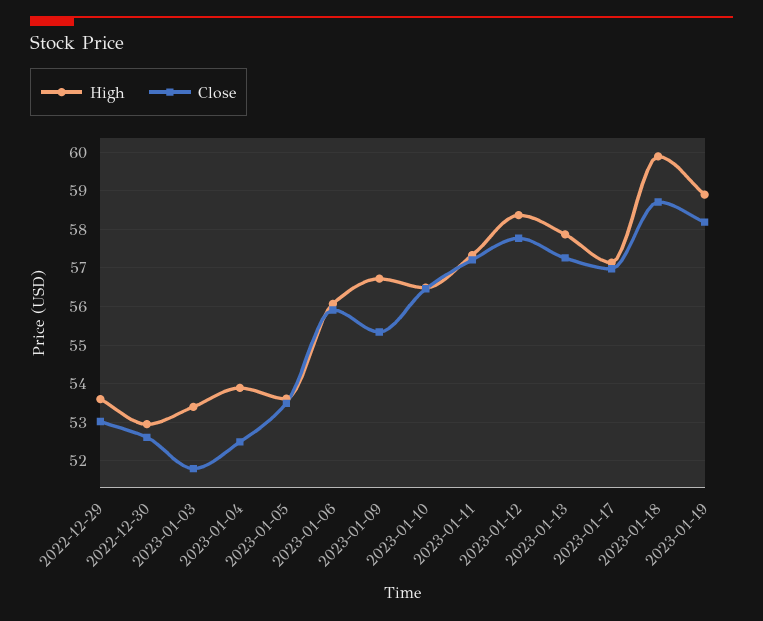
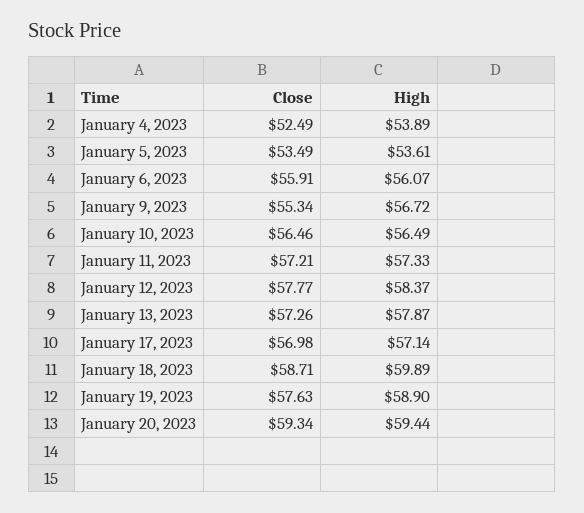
High, 2022-12-29: 53.6 -> none
Close, 2022-12-29: 53 -> none
High, 2022-12-30: 53 -> none
Close, 2022-12-30: 52.6 -> none
High, 2023-01-03: 53.4 -> none
Close, 2023-01-03: 51.8 -> none
Close, 2023-01-19: 58.2 -> 57.63
Close, January 20, 2023: none -> 59.34
High, January 20, 2023: none -> 59.44

